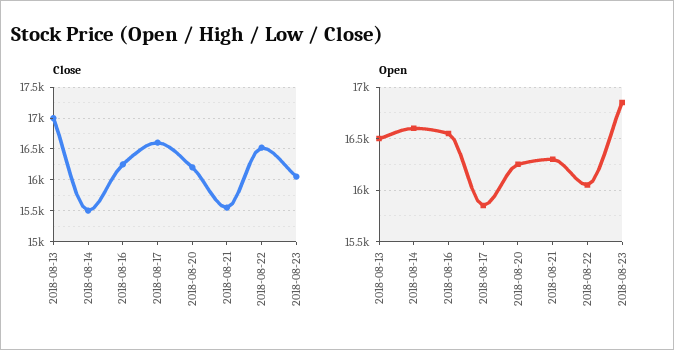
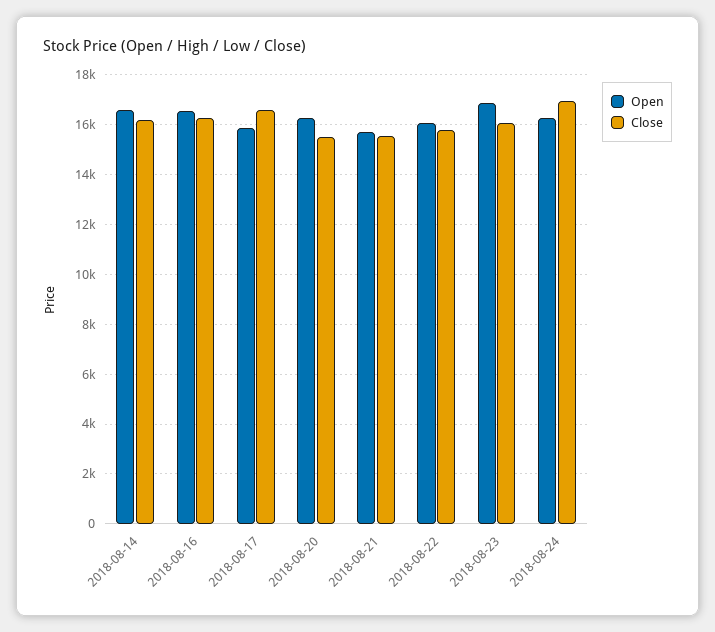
Close, 2018-08-13: 17000 -> none
Close, 2018-08-14: 15500 -> 16250
Close, 2018-08-20: 16200 -> 15500
Close, 2018-08-22: 16500 -> 15750
Open, 2018-08-13: 16500 -> none
Open, 2018-08-21: 16300 -> 15750
Open, 2018-08-24: none -> 16250
Close, 2018-08-24: none -> 17000

